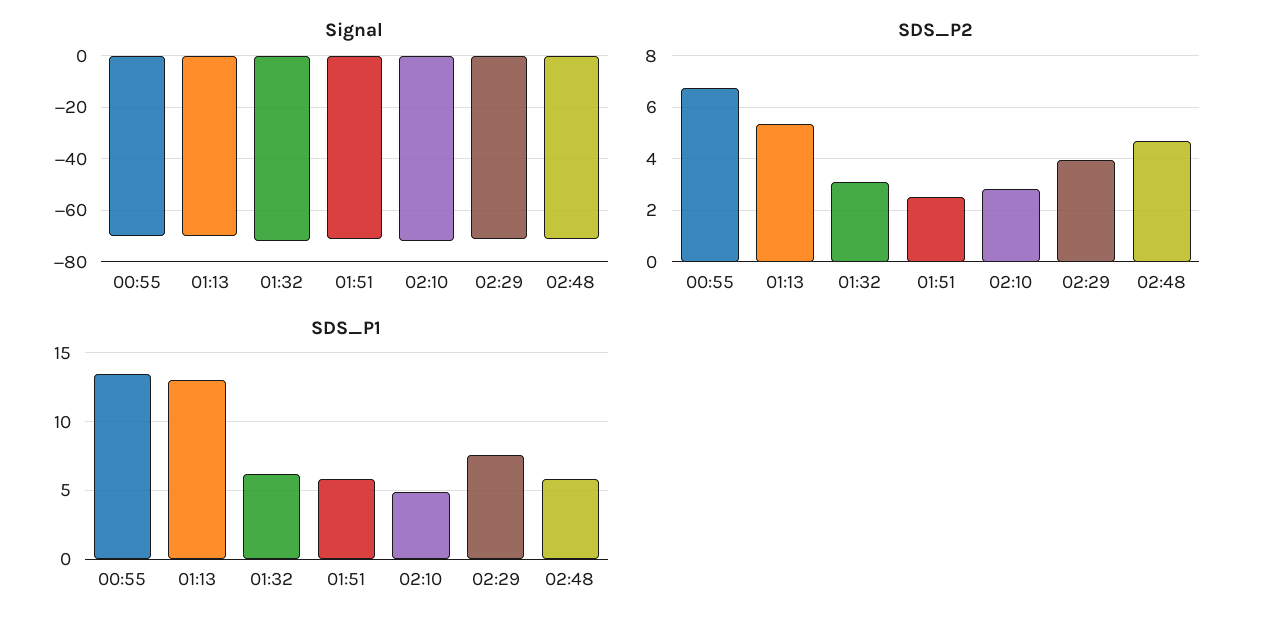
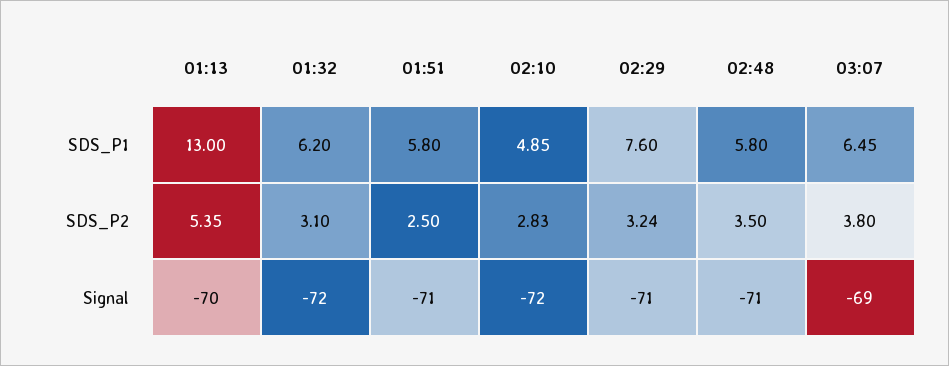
Signal, 00:55: -70 -> none
SDS_P2, 00:55: 6.75 -> none
SDS_P2, 02:29: 4 -> 3.24
SDS_P2, 02:48: 4.75 -> 3.5
SDS_P1, 00:55: 13.5 -> none
SDS_P1, 03:07: none -> 6.45
SDS_P2, 03:07: none -> 3.8
Signal, 03:07: none -> -69

